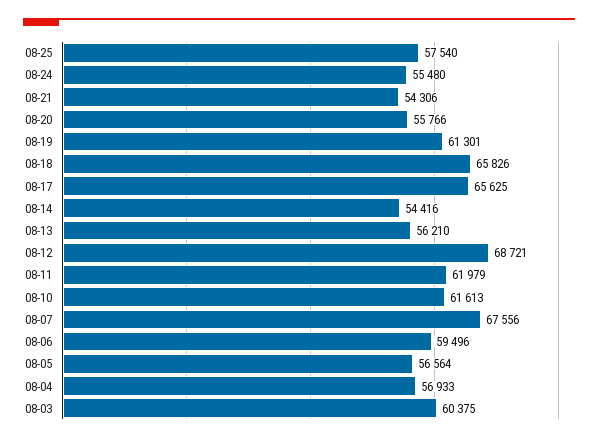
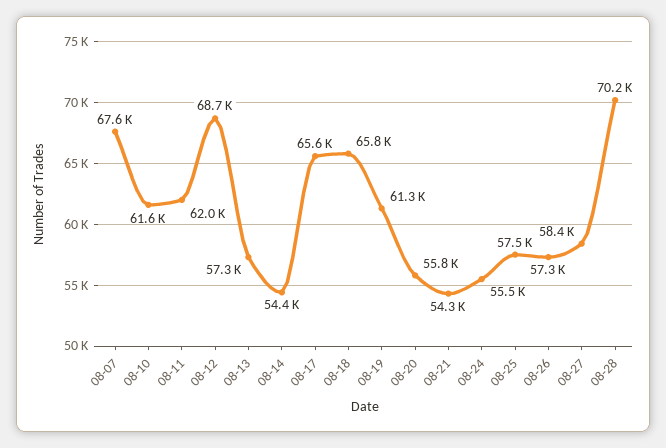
08-13: 56210 -> 57300
08-06: 59496 -> none
08-05: 56564 -> none
08-04: 56933 -> none
08-03: 60375 -> none
08-26: none -> 57300
08-27: none -> 58400
08-28: none -> 70200

